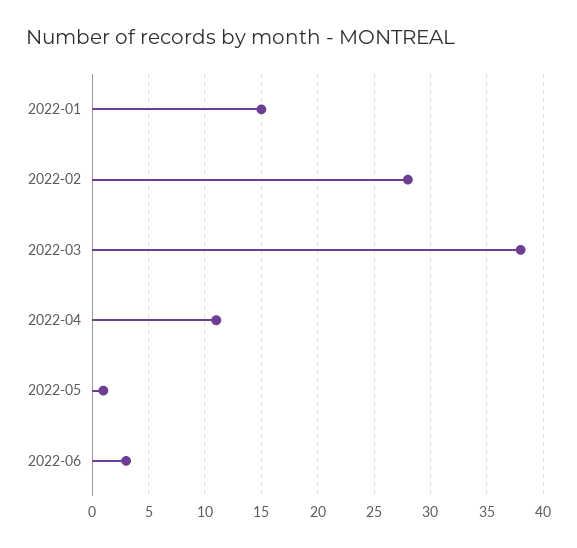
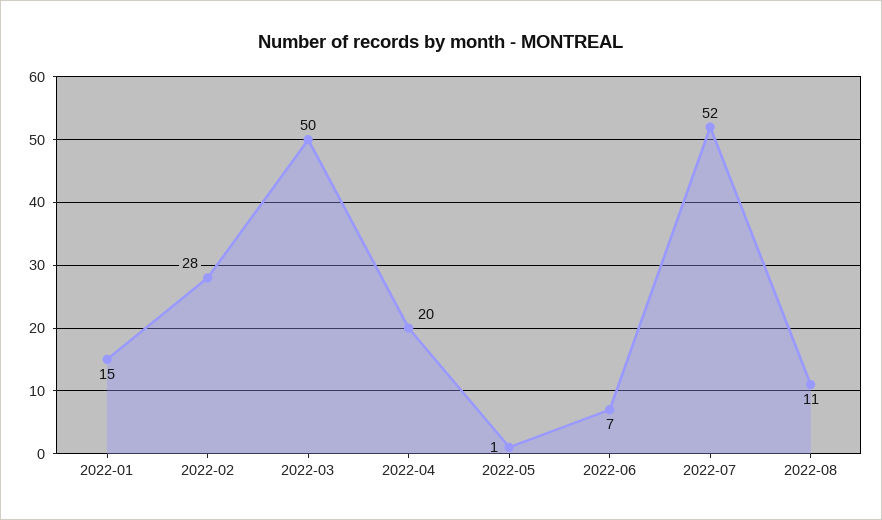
2022-03: 38 -> 50
2022-04: 11 -> 20
2022-06: 3 -> 7
2022-07: none -> 52
2022-08: none -> 11

